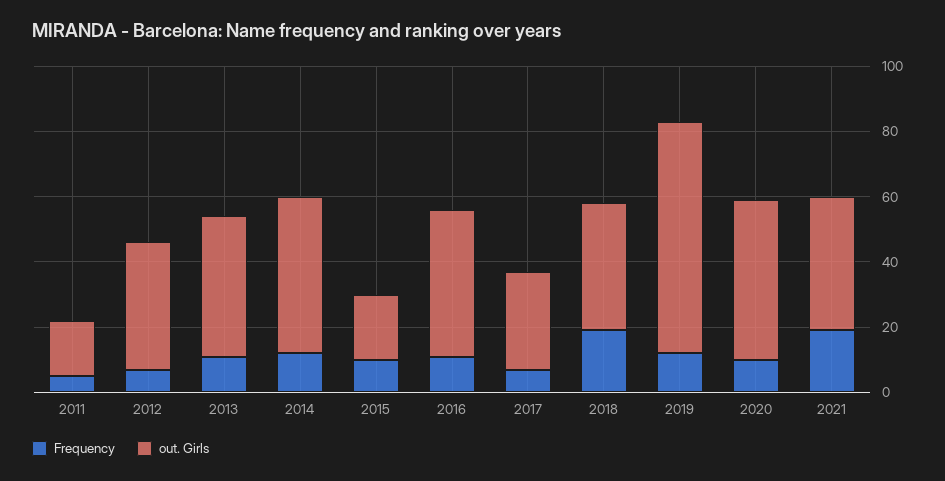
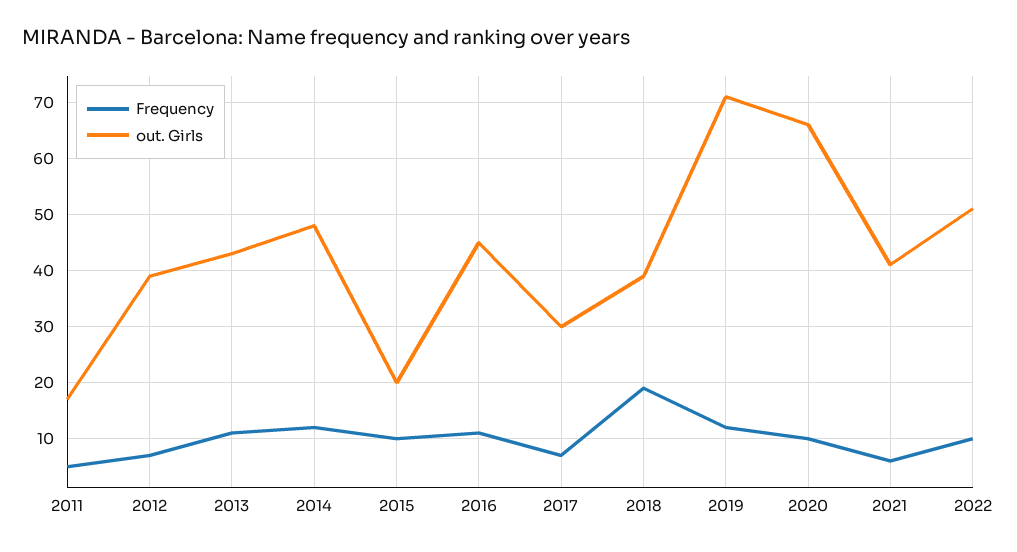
out. Girls, 2020: 50 -> 65
Frequency, 2021: 20 -> 5
Frequency, 2022: none -> 10
out. Girls, 2022: none -> 50

